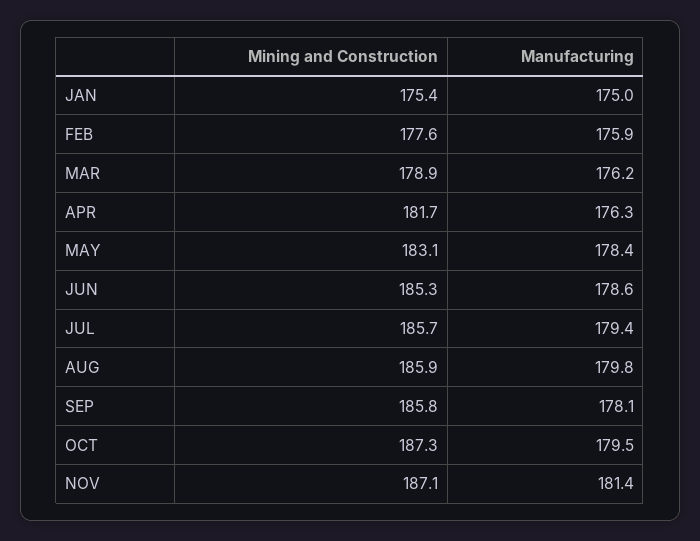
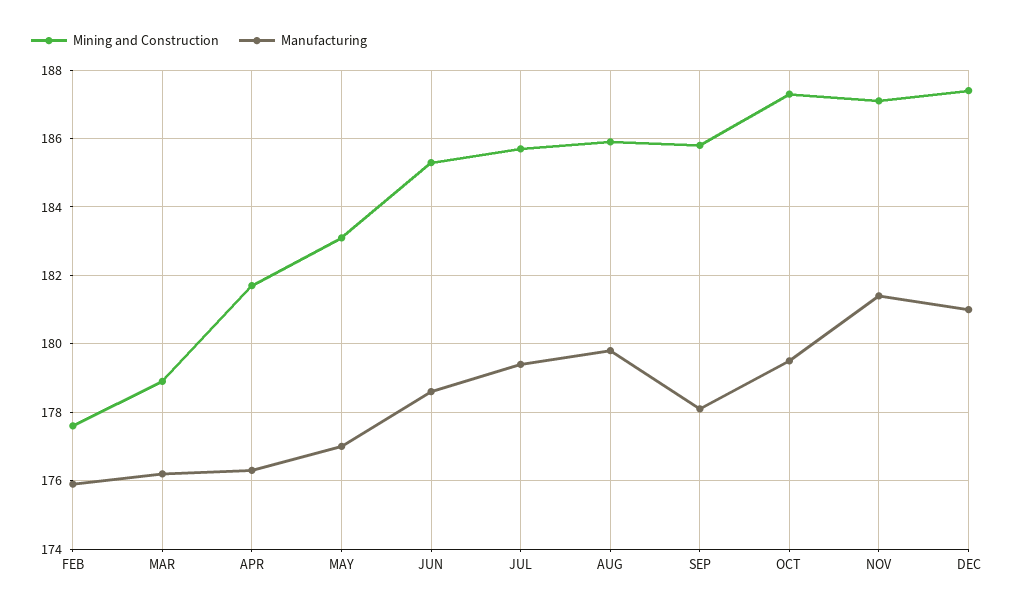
Mining and Construction, JAN: 175.4 -> none
Manufacturing, JAN: 175 -> none
Manufacturing, MAY: 178.4 -> 177
Mining and Construction, DEC: none -> 187.5
Manufacturing, DEC: none -> 181

